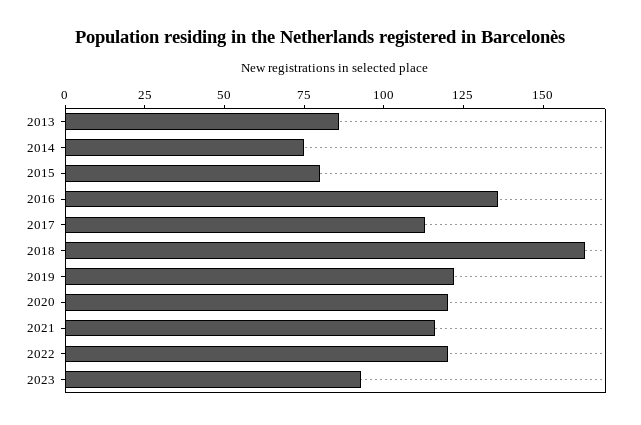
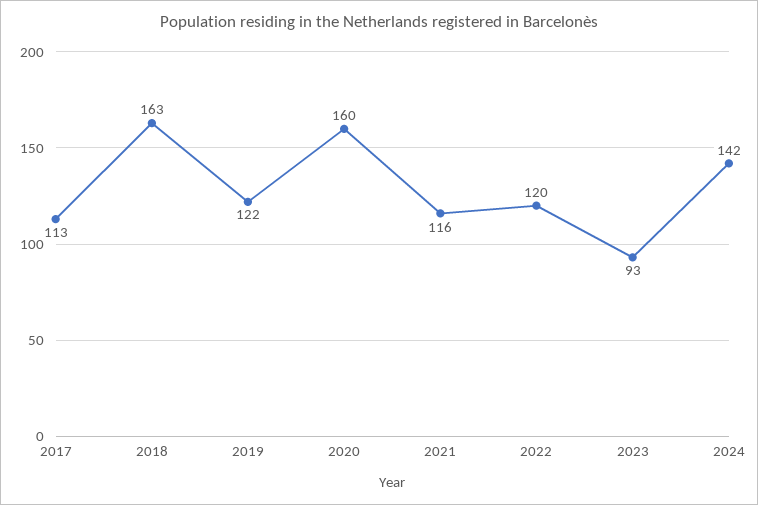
2013: 85 -> none
2014: 75 -> none
2015: 80 -> none
2016: 135 -> none
2020: 120 -> 160
2024: none -> 142

